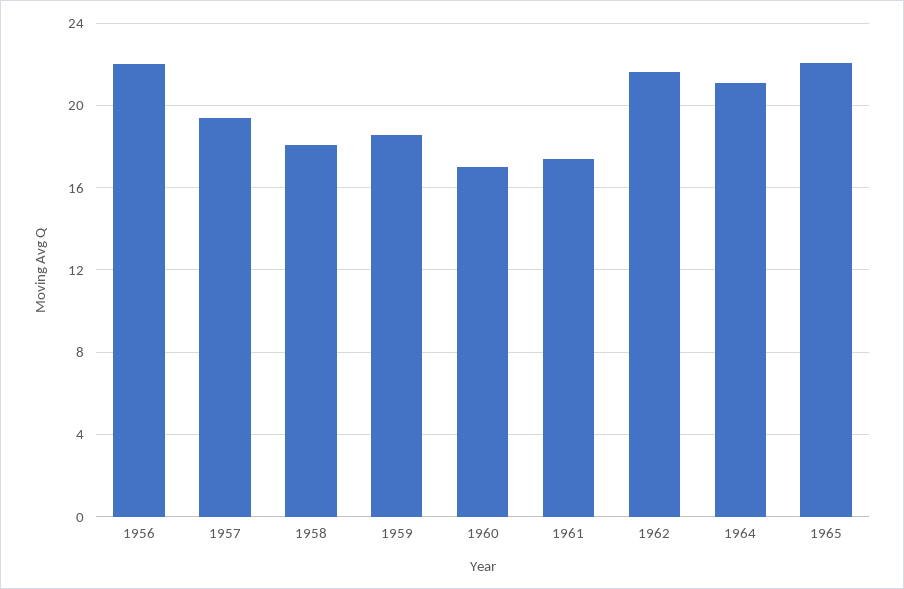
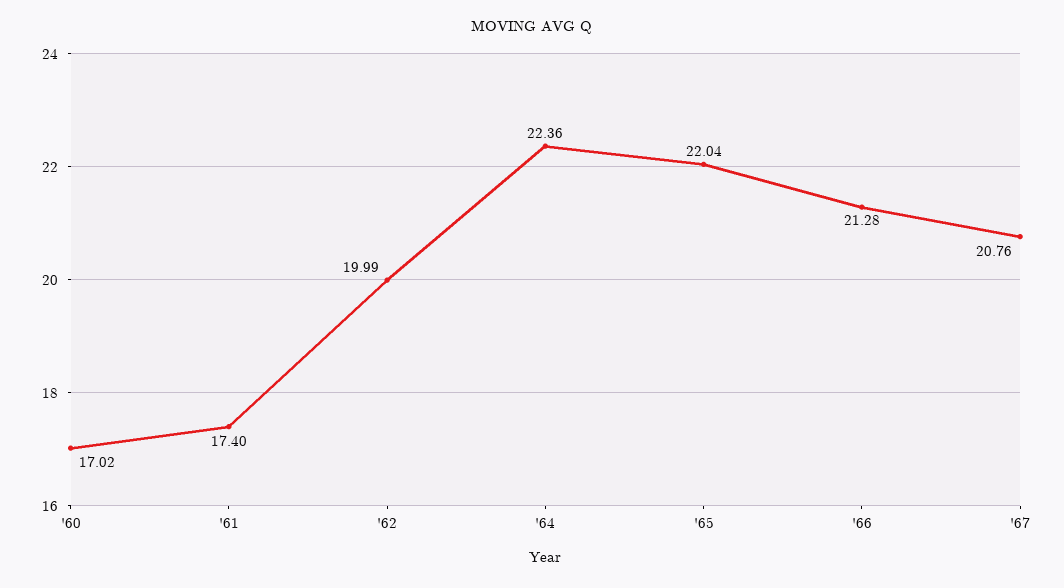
1956: 22 -> none
1957: 19.5 -> none
1958: 18 -> none
1959: 18.5 -> none
1962: 21.5 -> 19.99
1964: 21 -> 22.36
'66: none -> 21.28
'67: none -> 20.76

